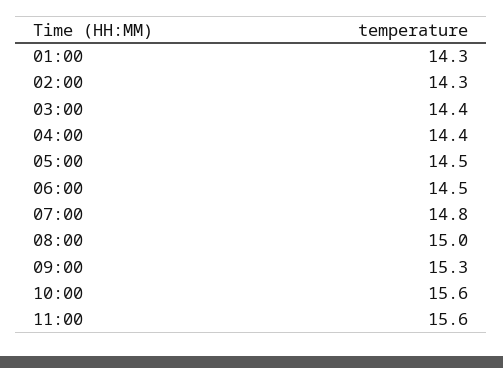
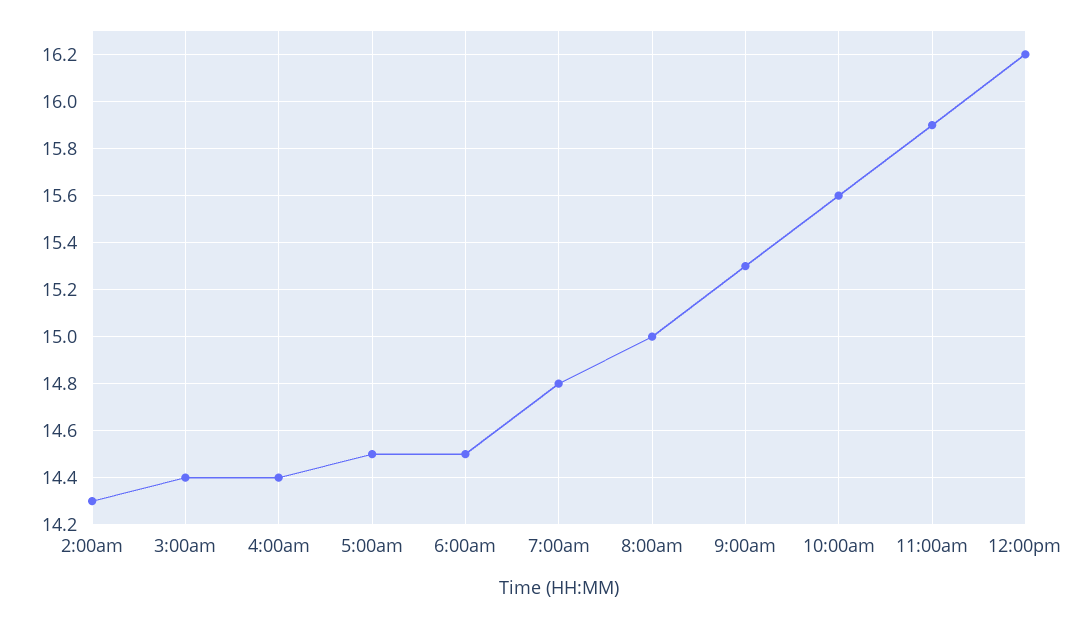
01:00: 14.3 -> none
11:00: 15.6 -> 15.9
12:00pm: none -> 16.2

